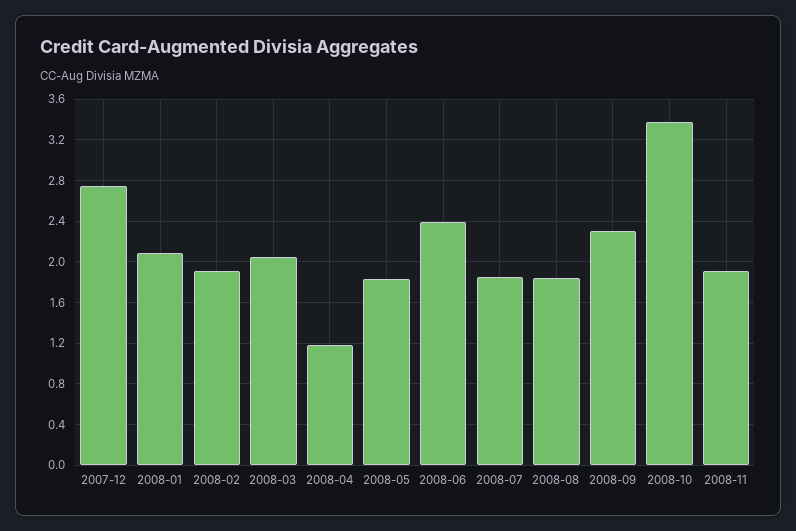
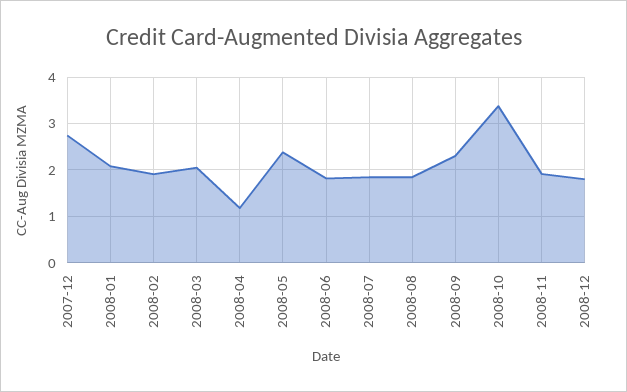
2008-05: 1.8 -> 2.4
2008-06: 2.4 -> 1.8
2008-12: none -> 1.8

